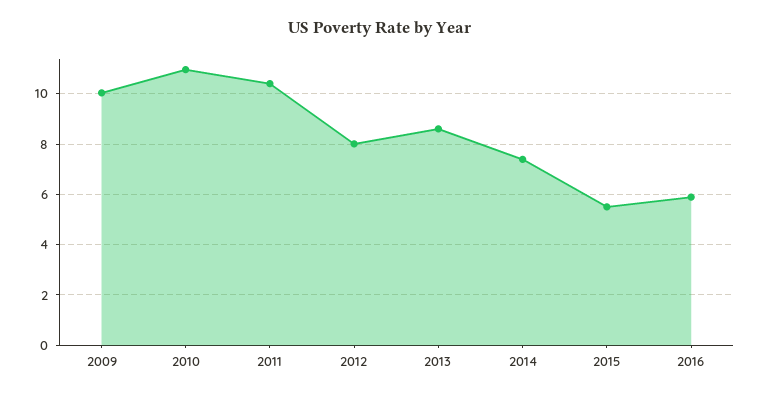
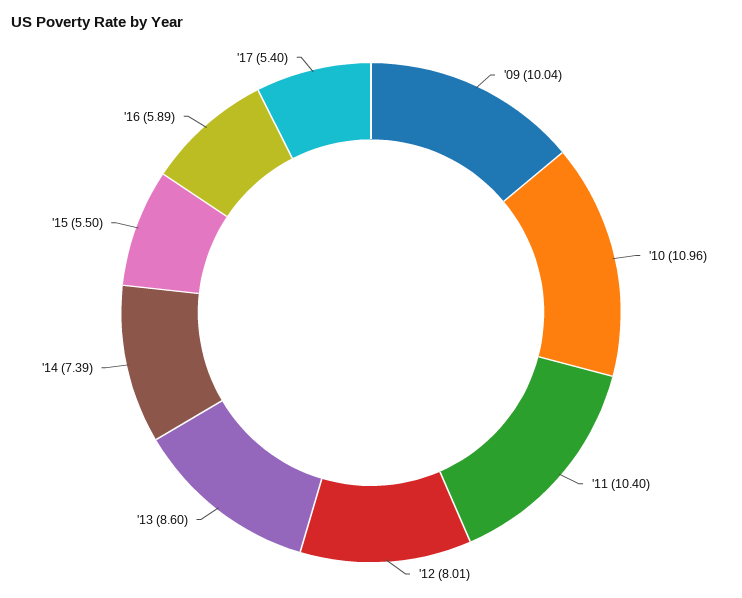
'17: none -> 5.4

